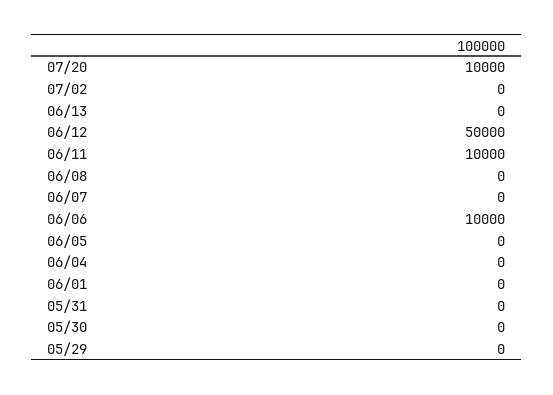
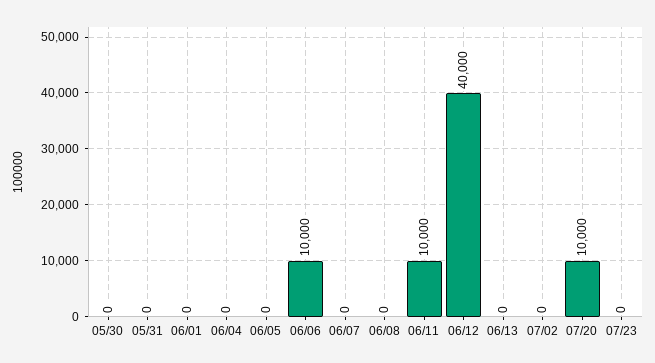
06/12: 50000 -> 40000
05/29: 0 -> none
07/23: none -> 0

